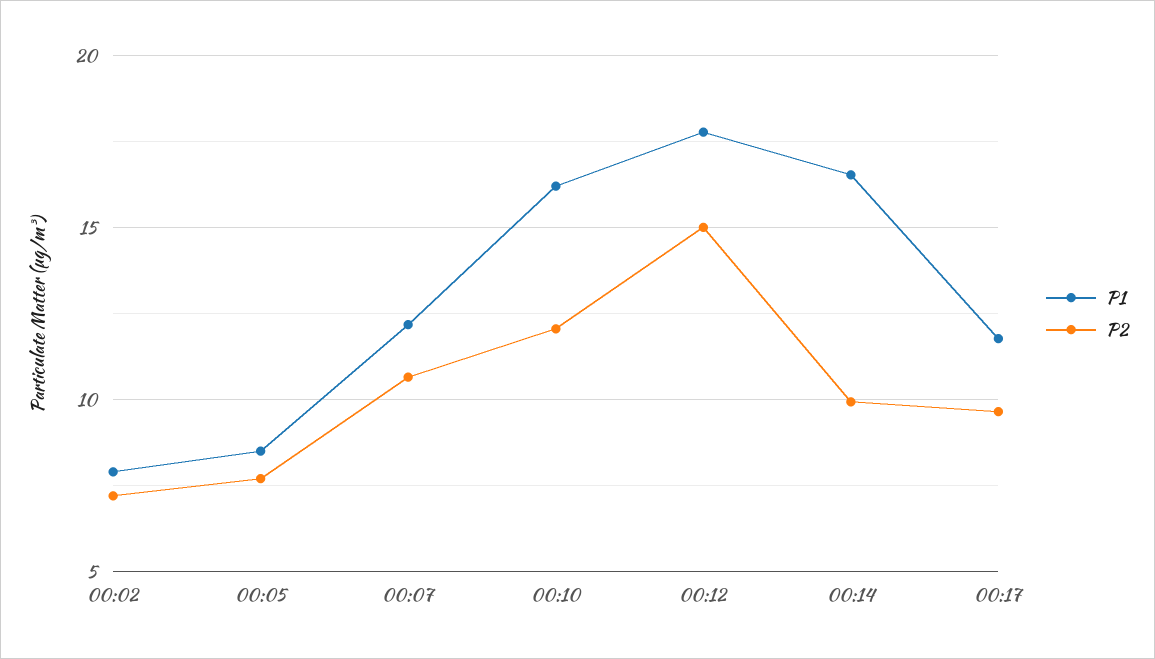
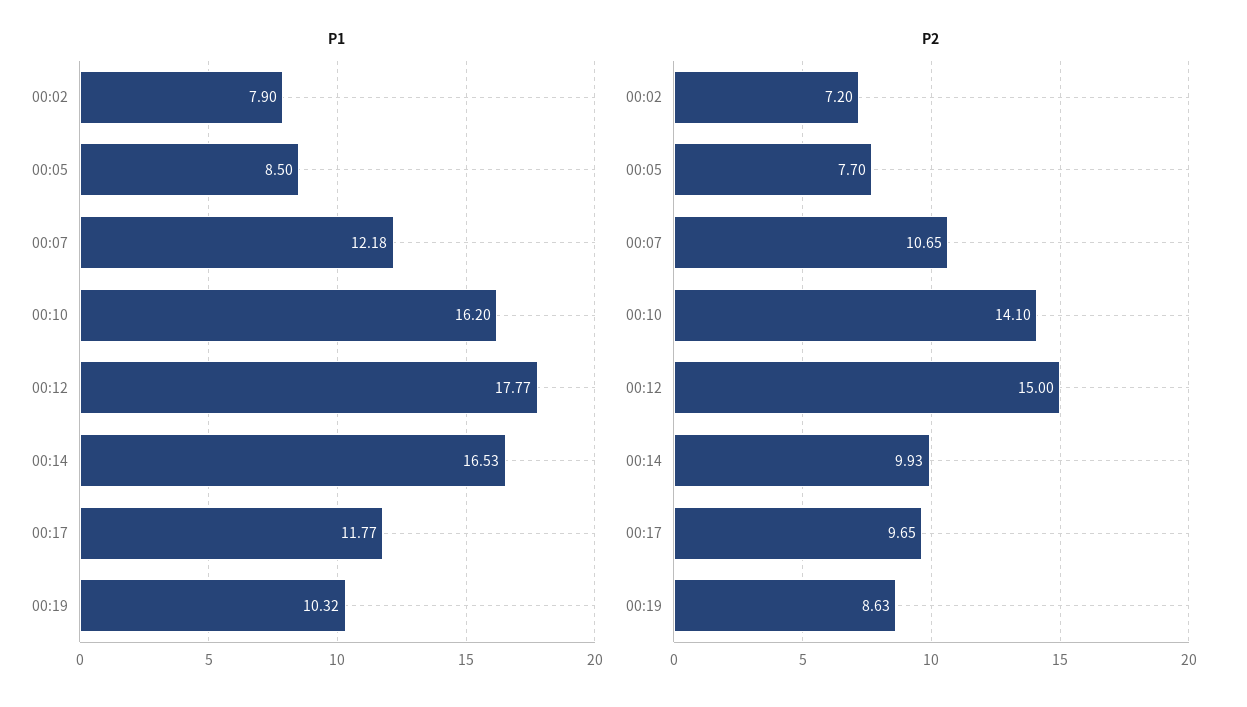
P2, 00:10: 12 -> 14.1
P1, 00:19: none -> 10.32
P2, 00:19: none -> 8.63

